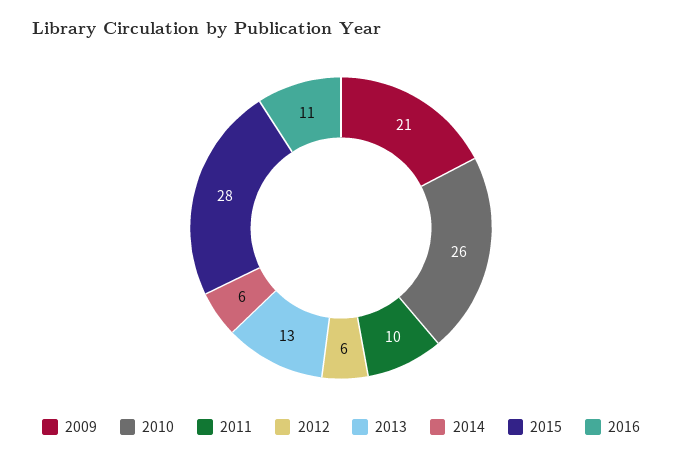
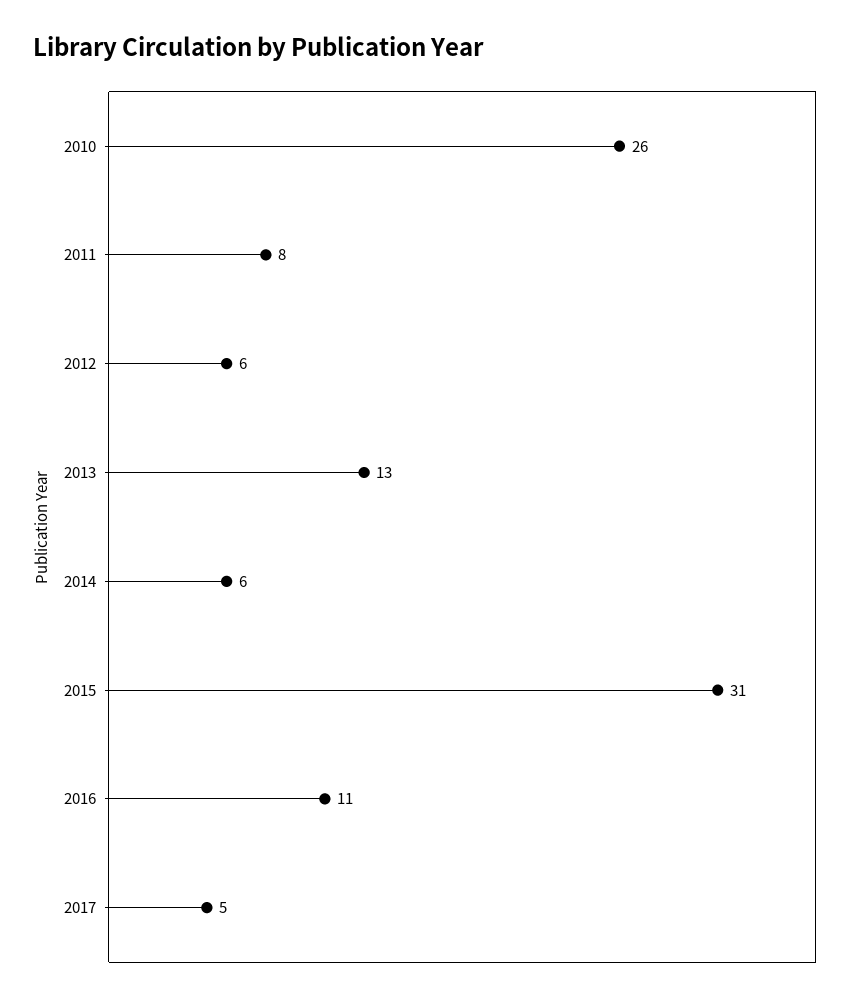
2009: 21 -> none
2011: 10 -> 8
2015: 28 -> 31
2017: none -> 5

